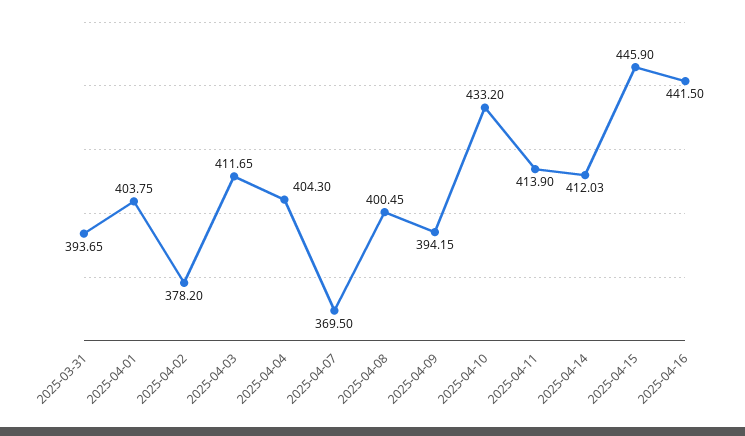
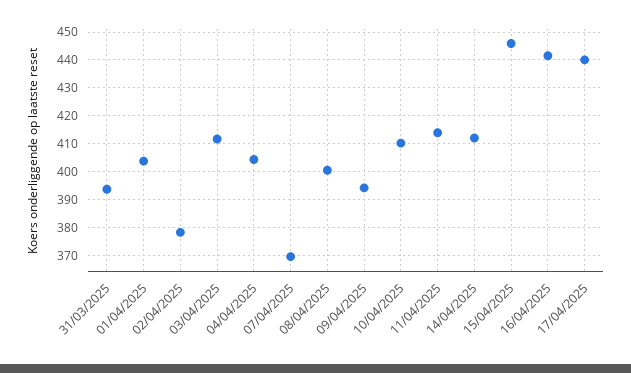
2025-04-10: 433.2 -> 410
17/04/2025: none -> 440

